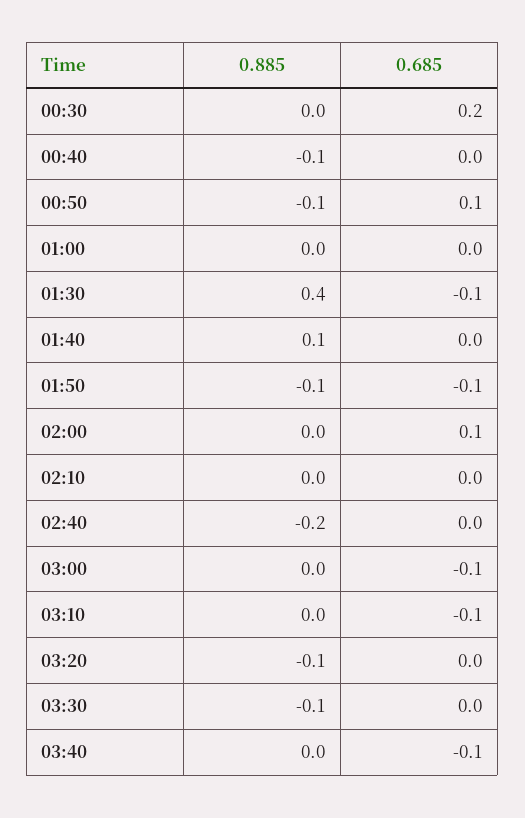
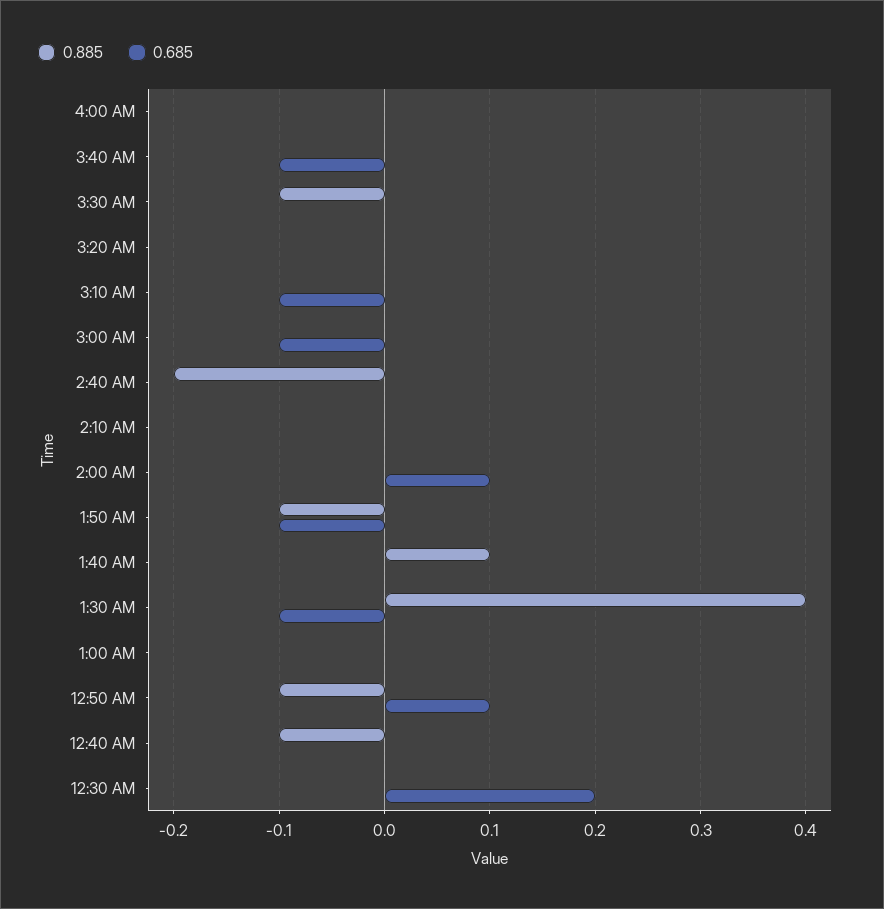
0.885, 03:20: -0.1 -> 0
0.885, 4:00 AM: none -> 0
0.685, 4:00 AM: none -> 0

